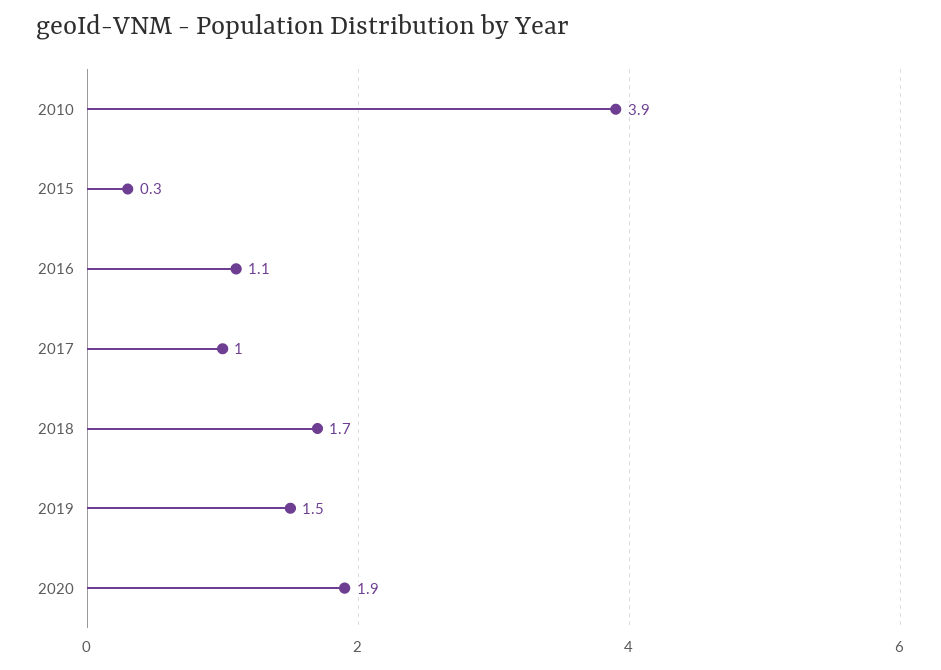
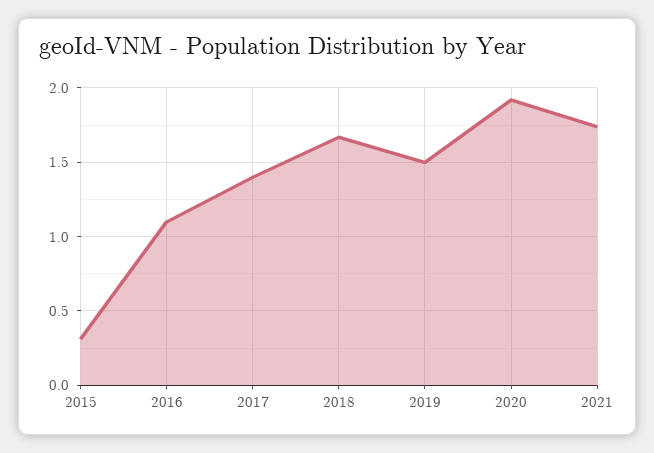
2010: 3.9 -> none
2017: 1 -> 1.4
2021: none -> 1.75

